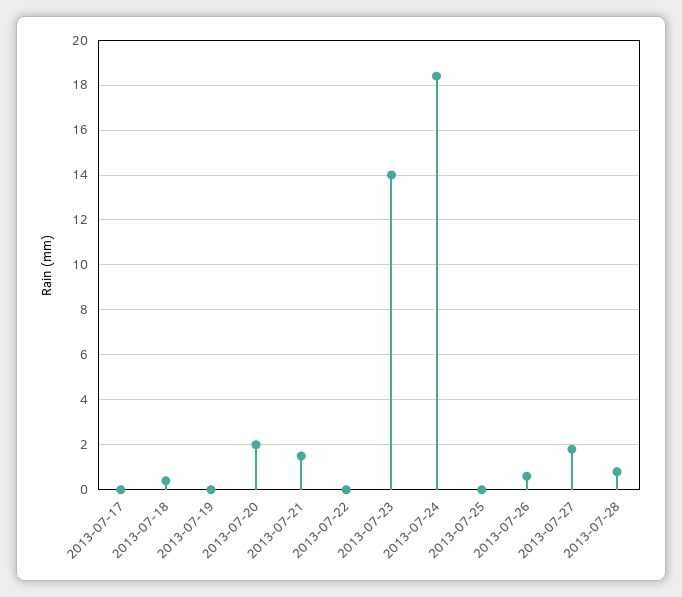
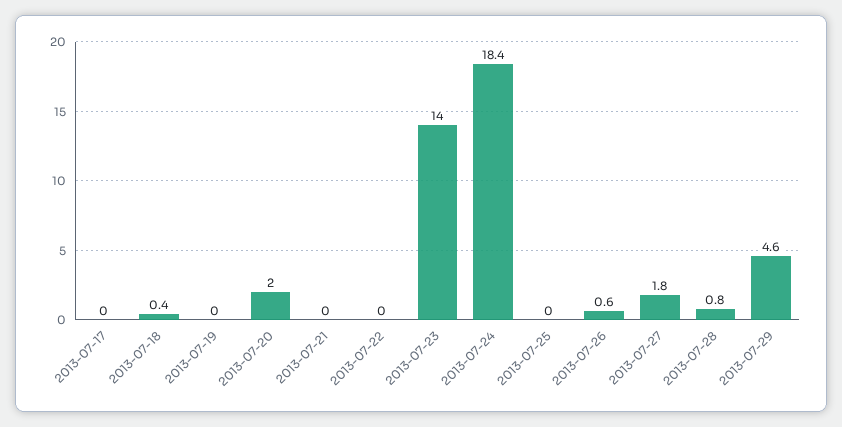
2013-07-21: 1.5 -> 0
2013-07-29: none -> 4.6

